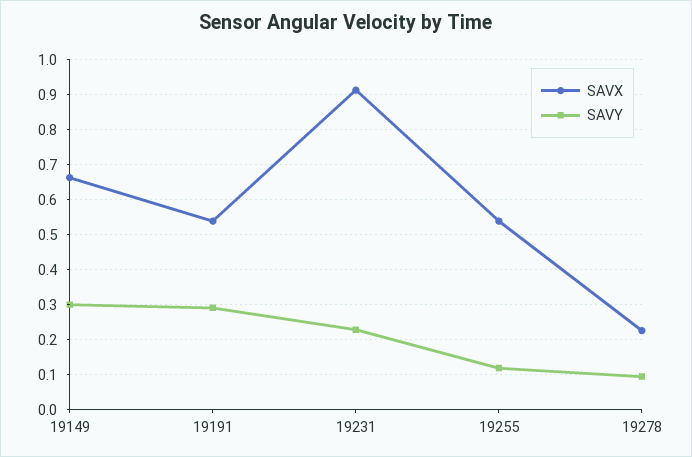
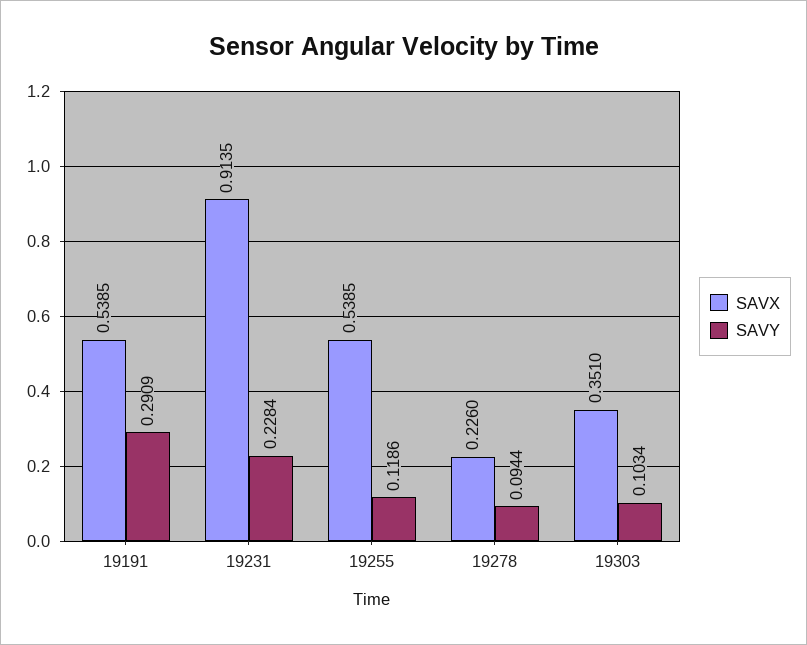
SAVX, 19149: 0.66 -> none
SAVY, 19149: 0.3 -> none
SAVX, 19303: none -> 0.351
SAVY, 19303: none -> 0.1034

